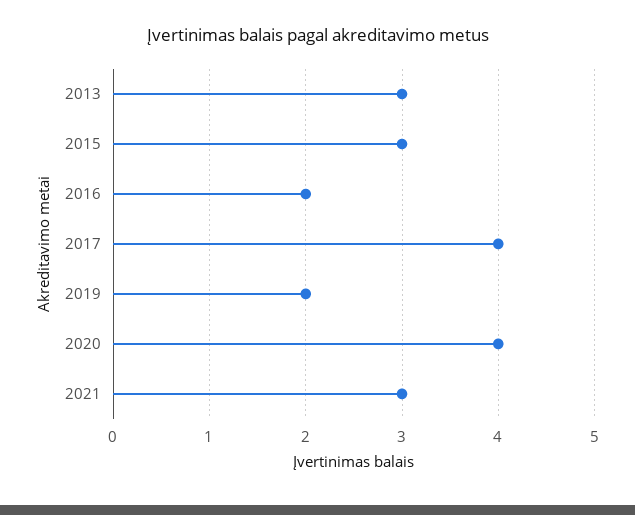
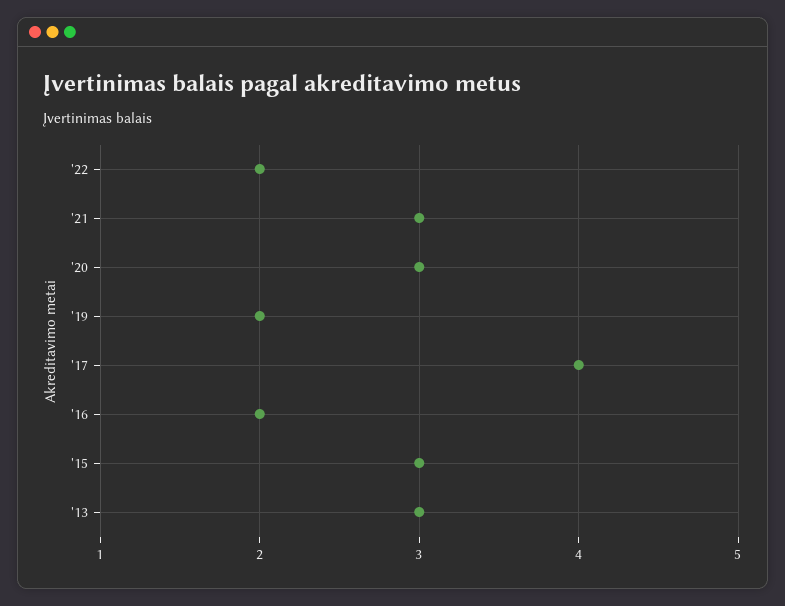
2020: 4 -> 3
'22: none -> 2

